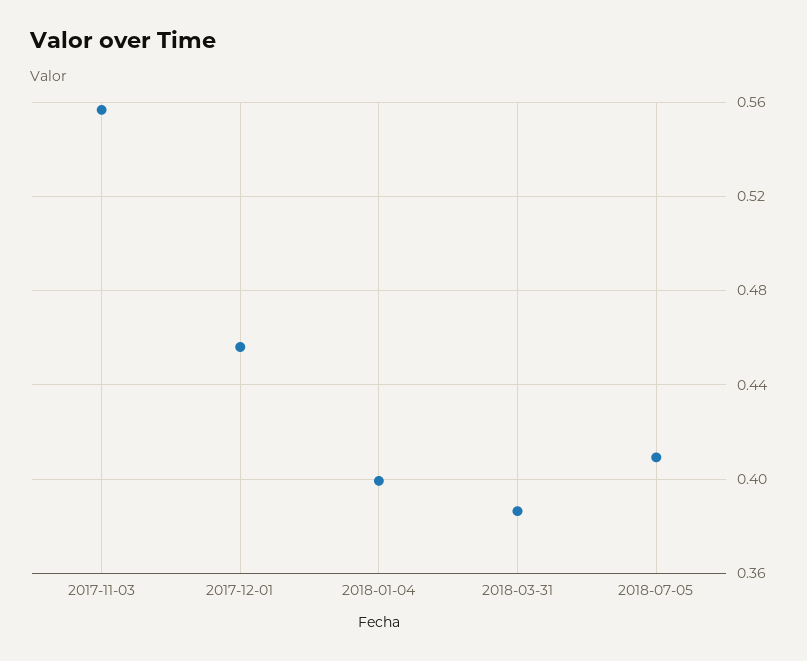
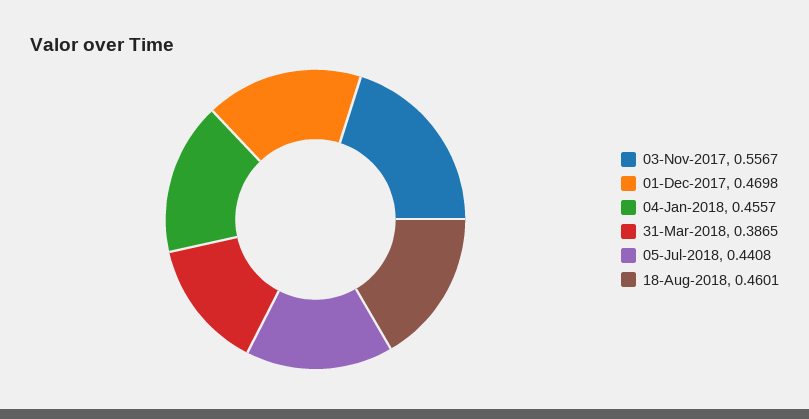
2017-12-01: 0.455 -> 0.4698
2018-01-04: 0.4 -> 0.4557
2018-07-05: 0.41 -> 0.4408
18-Aug-2018: none -> 0.4601

